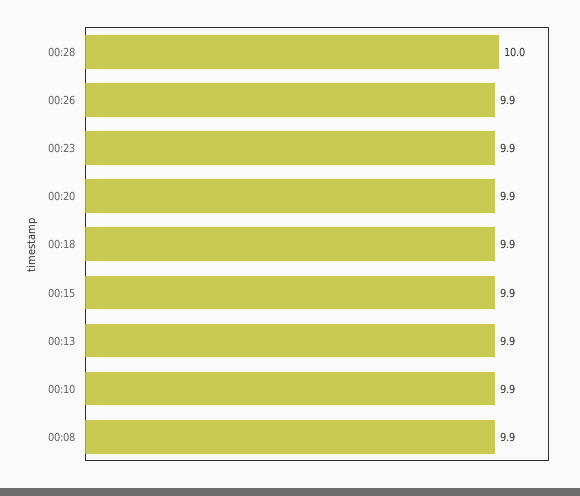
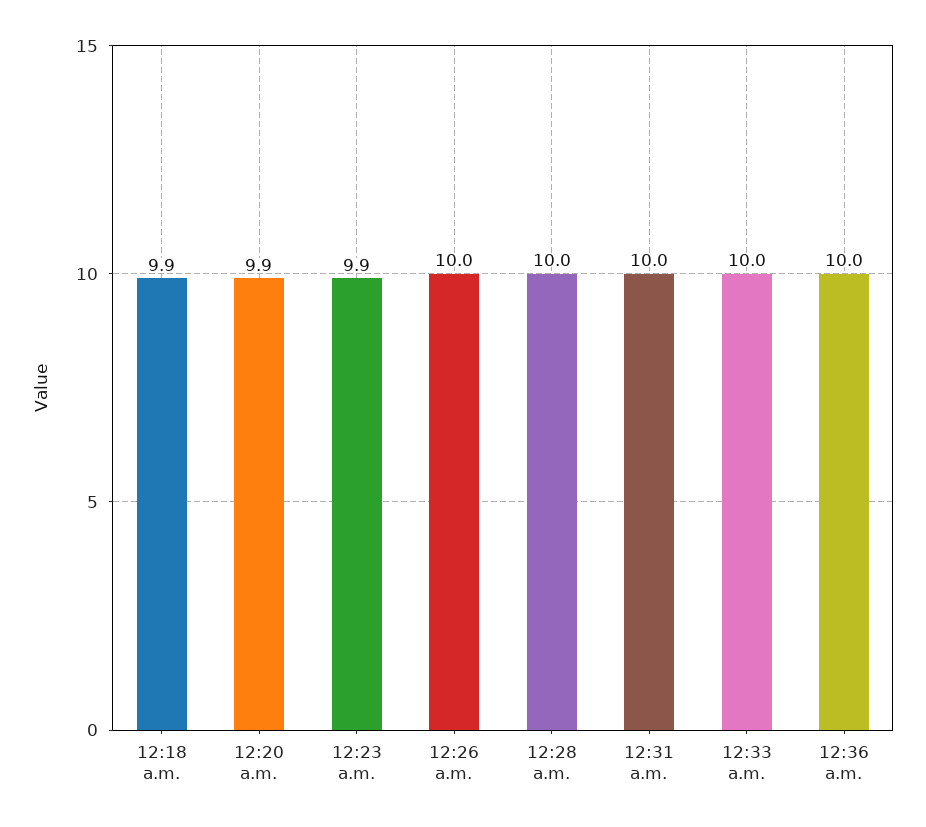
00:26: 9.9 -> 10
00:15: 9.9 -> none
00:13: 9.9 -> none
00:10: 9.9 -> none
00:08: 9.9 -> none
12:31 a.m.: none -> 10
12:33 a.m.: none -> 10
12:36 a.m.: none -> 10

